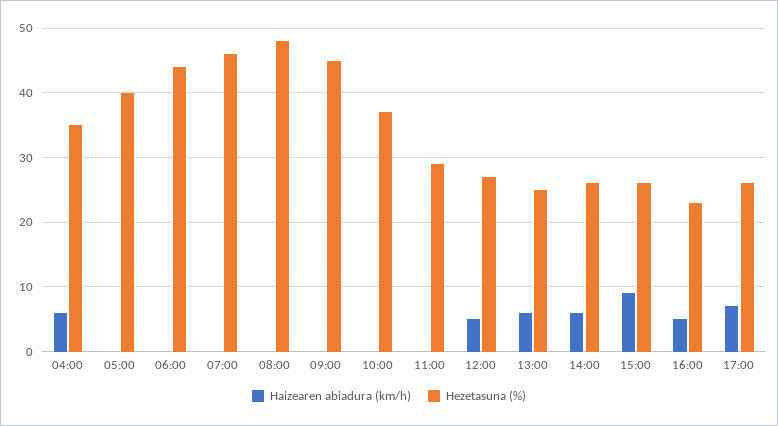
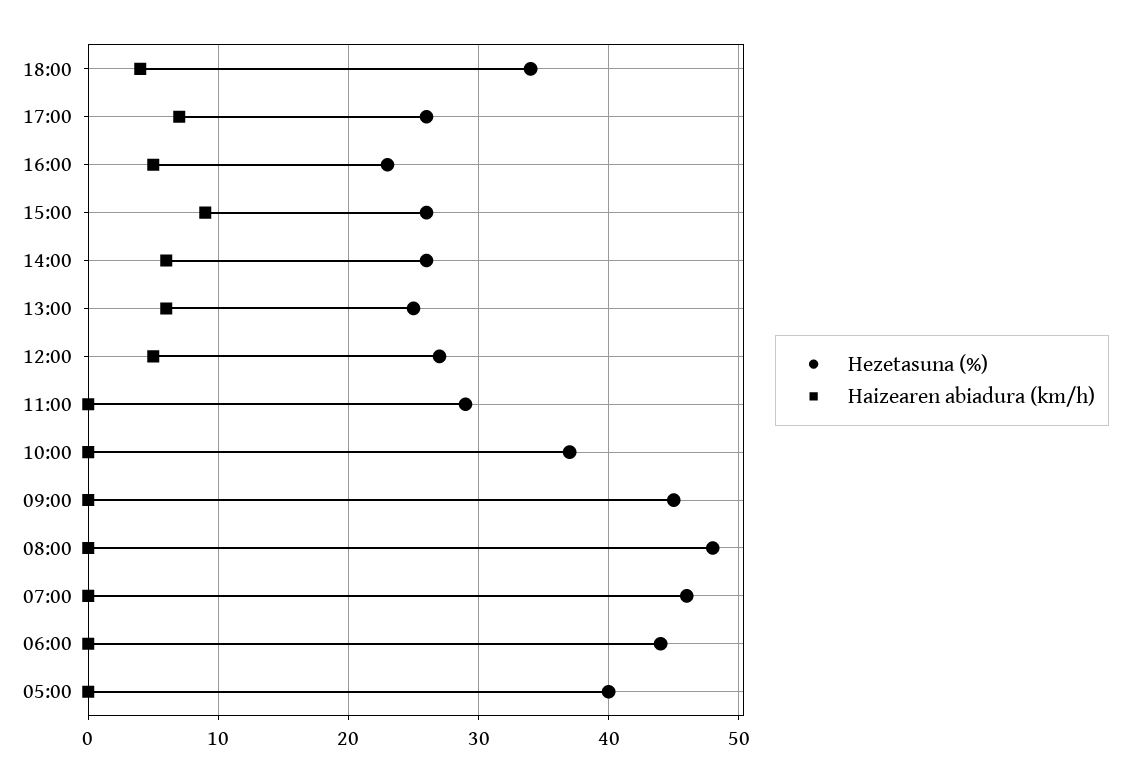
Haizearen abiadura (km/h), 04:00: 6 -> none
Hezetasuna (%), 04:00: 35 -> none
Hezetasuna (%), 18:00: none -> 34
Haizearen abiadura (km/h), 18:00: none -> 4

